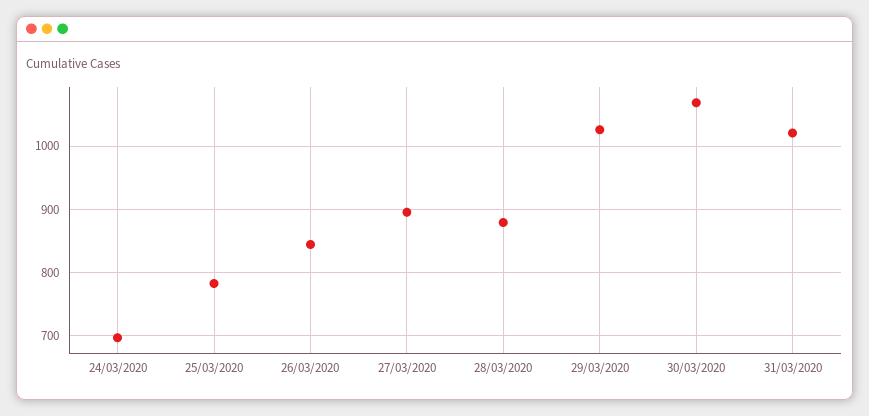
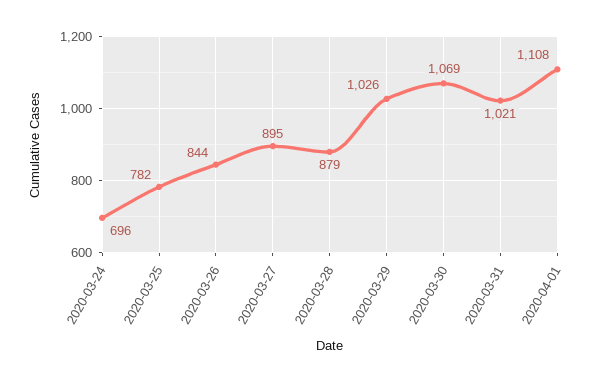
2020-04-01: none -> 1108

